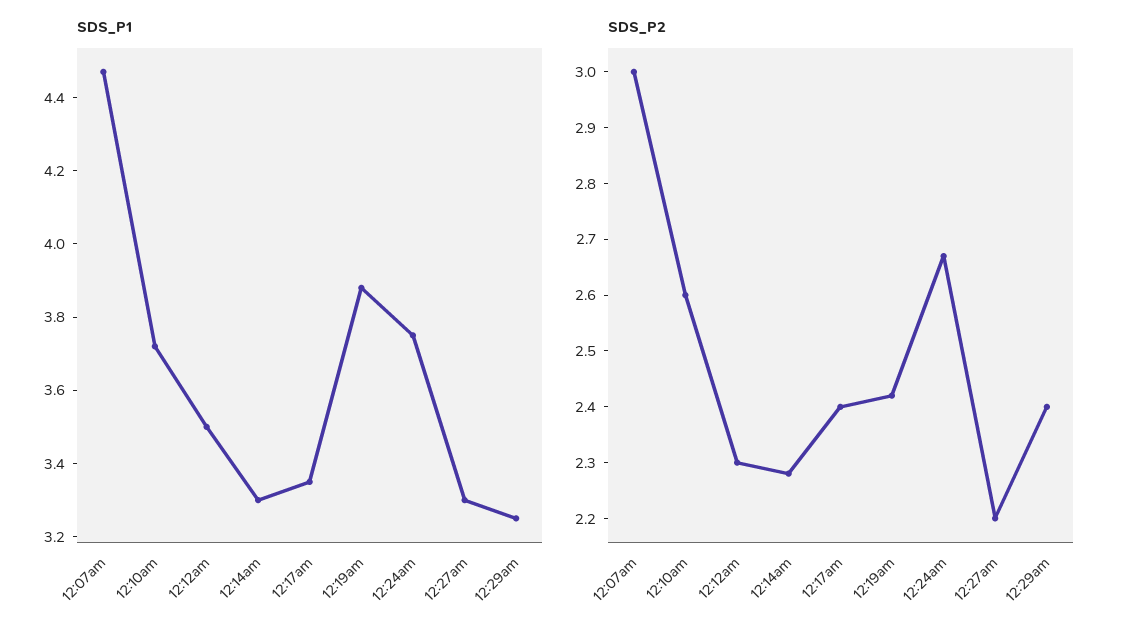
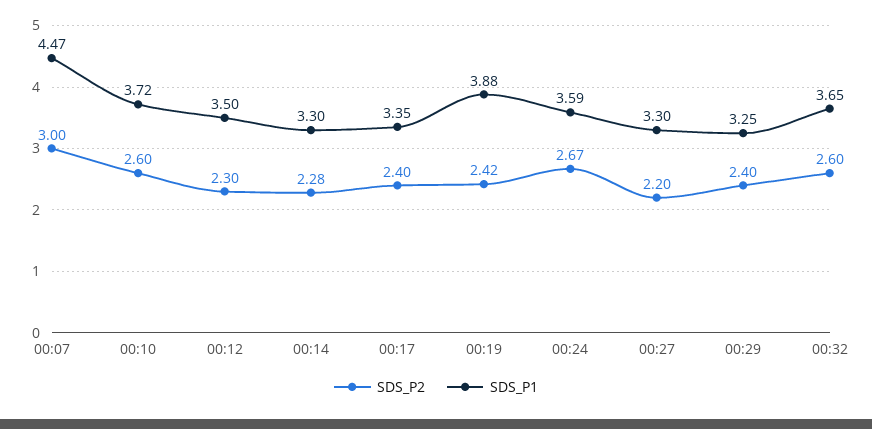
SDS_P1, 12:24am: 3.75 -> 3.59
SDS_P2, 00:32: none -> 2.6
SDS_P1, 00:32: none -> 3.65

